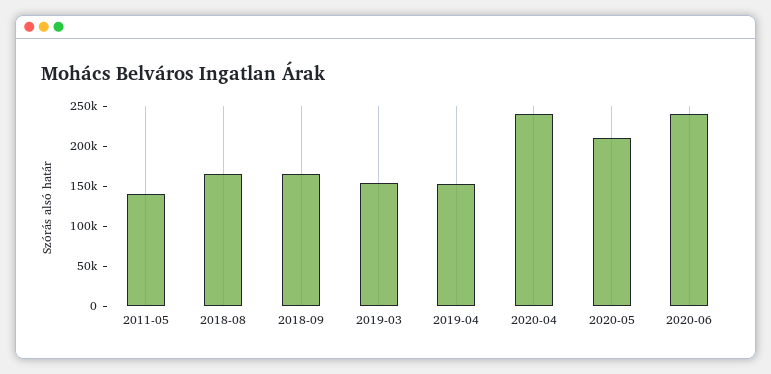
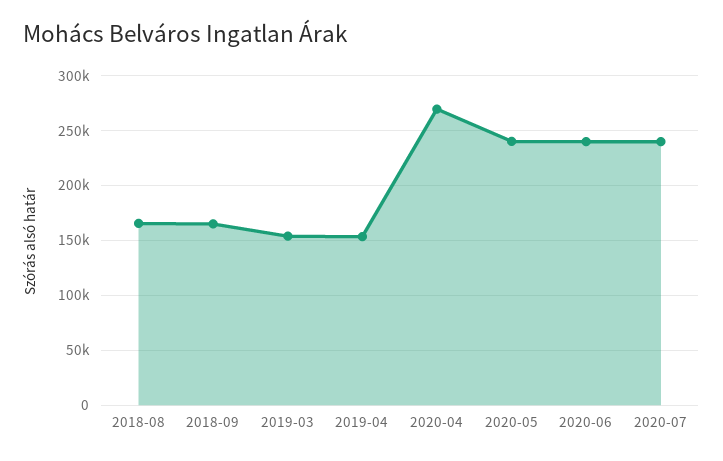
2011-05: 140000 -> none
2020-04: 240000 -> 270000
2020-05: 210000 -> 240000
2020-07: none -> 240000

